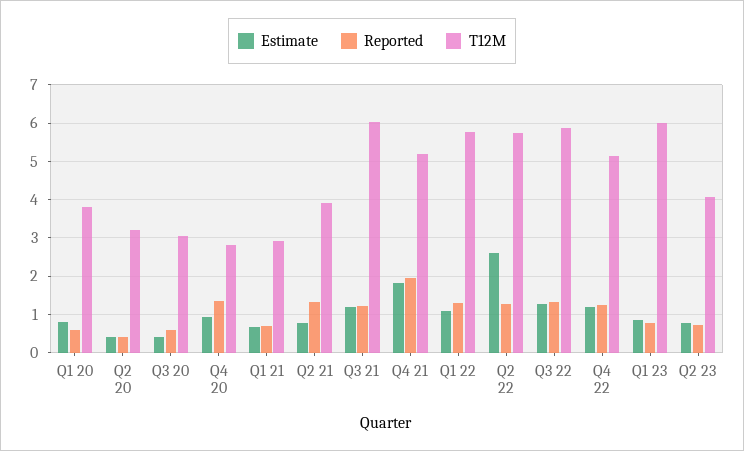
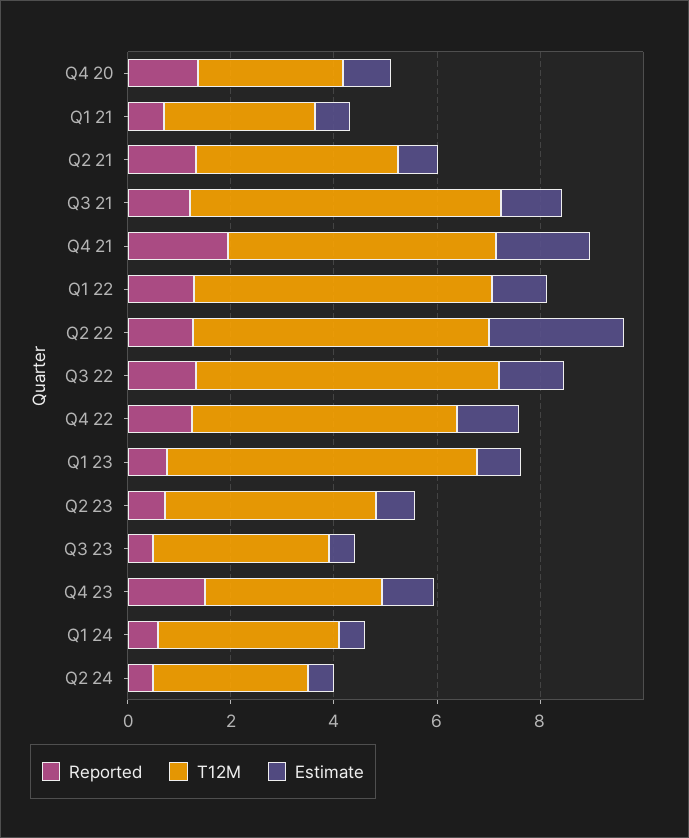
Estimate, Q1 20: 0.8 -> none
Reported, Q1 20: 0.6 -> none
T12M, Q1 20: 3.8 -> none
Estimate, Q2 20: 0.4 -> none
Reported, Q2 20: 0.4 -> none
T12M, Q2 20: 3.2 -> none
Estimate, Q3 20: 0.4 -> none
Reported, Q3 20: 0.6 -> none
T12M, Q3 20: 3 -> none
Reported, Q3 23: none -> 0.5
T12M, Q3 23: none -> 3.5
Estimate, Q3 23: none -> 0.5
Reported, Q4 23: none -> 1.5
T12M, Q4 23: none -> 3.5
Estimate, Q4 23: none -> 1
Reported, Q1 24: none -> 0.5
T12M, Q1 24: none -> 3.5
Estimate, Q1 24: none -> 0.5
Reported, Q2 24: none -> 0.5
T12M, Q2 24: none -> 3
Estimate, Q2 24: none -> 0.5

